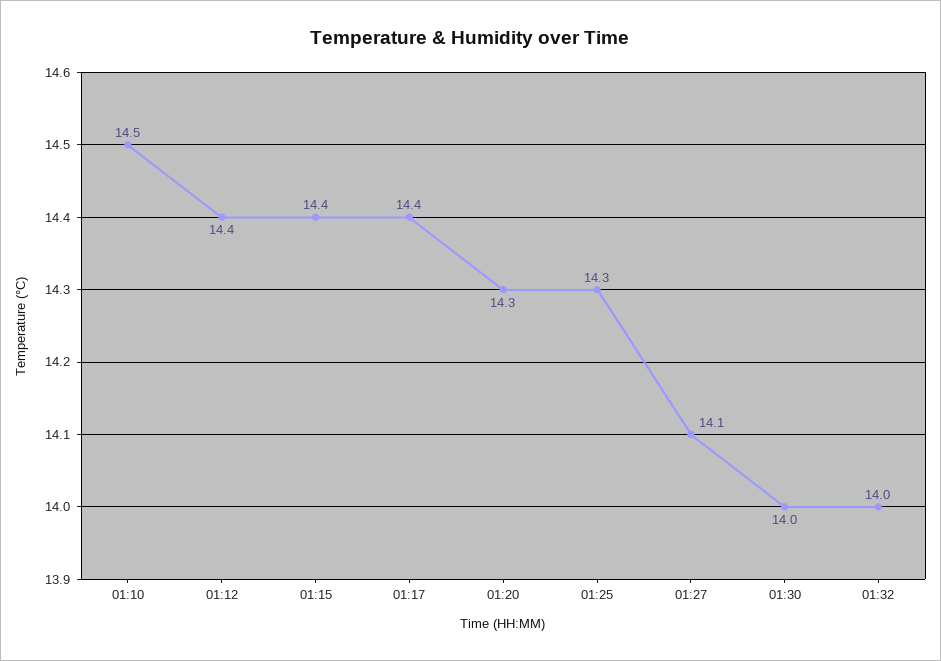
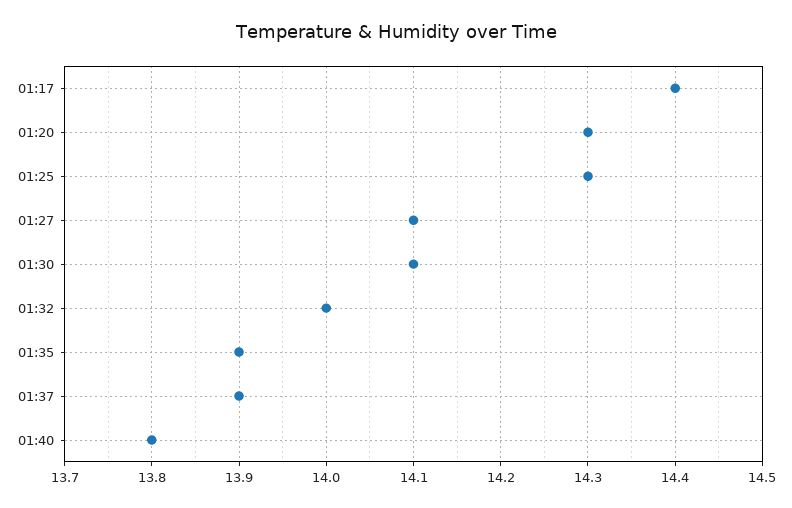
01:10: 14.5 -> none
01:12: 14.4 -> none
01:15: 14.4 -> none
01:30: 14 -> 14.1
01:35: none -> 13.9
01:37: none -> 13.9
01:40: none -> 13.8

